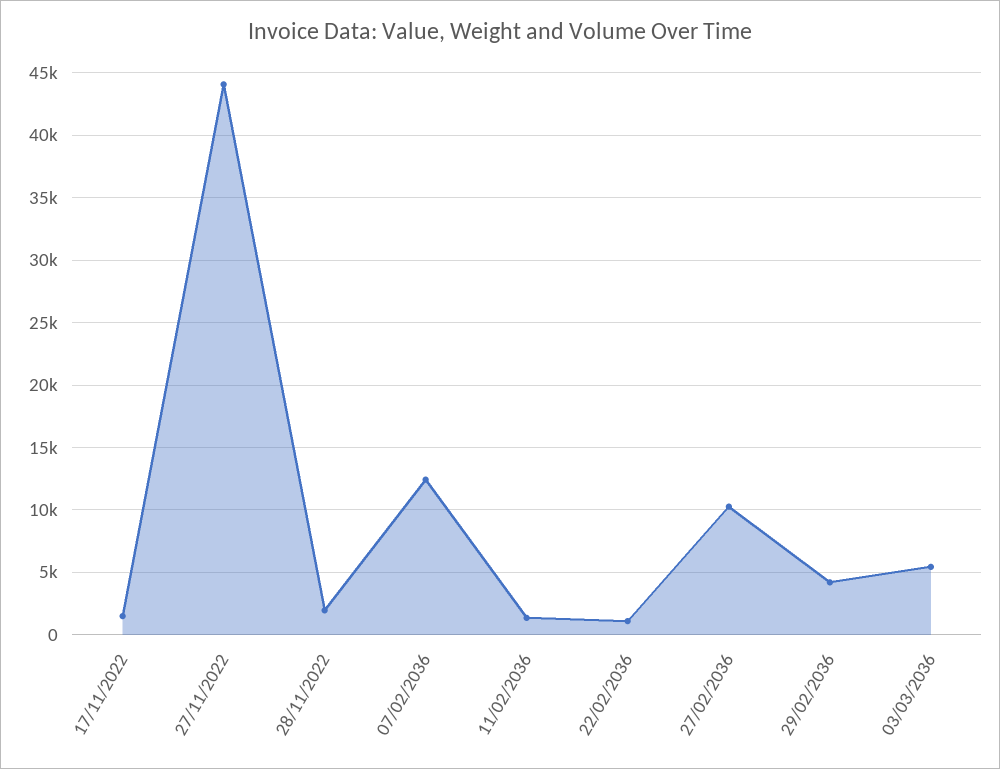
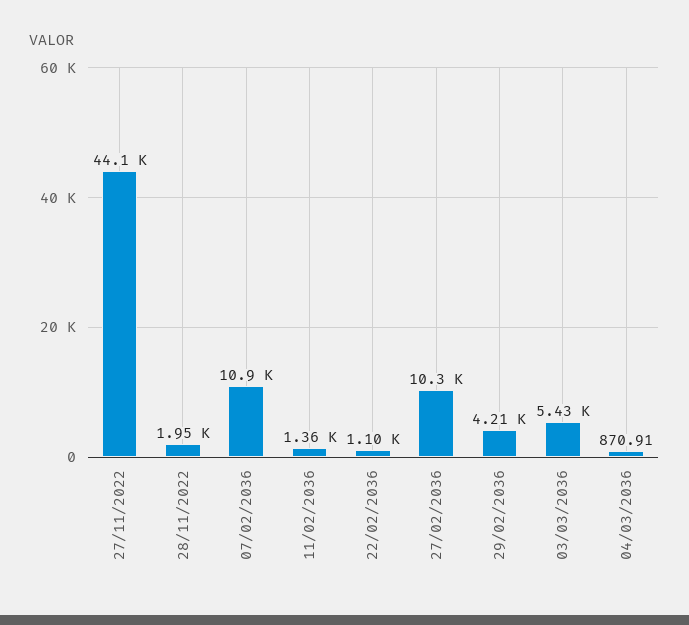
17/11/2022: 1500 -> none
07/02/2036: 12500 -> 10900
04/03/2036: none -> 870.91

